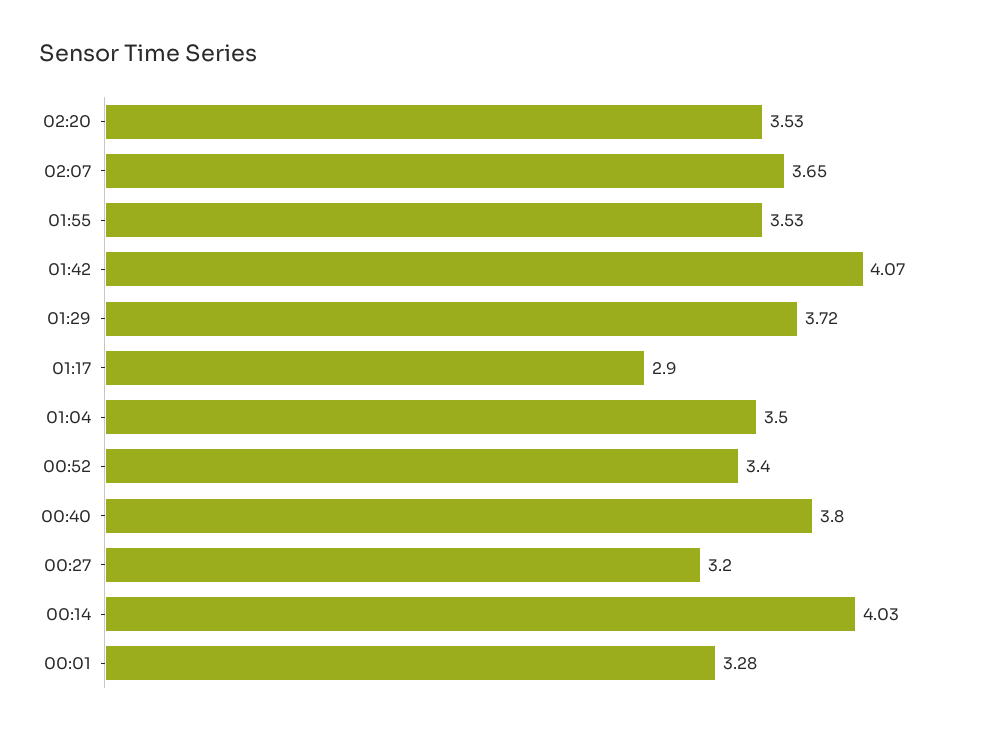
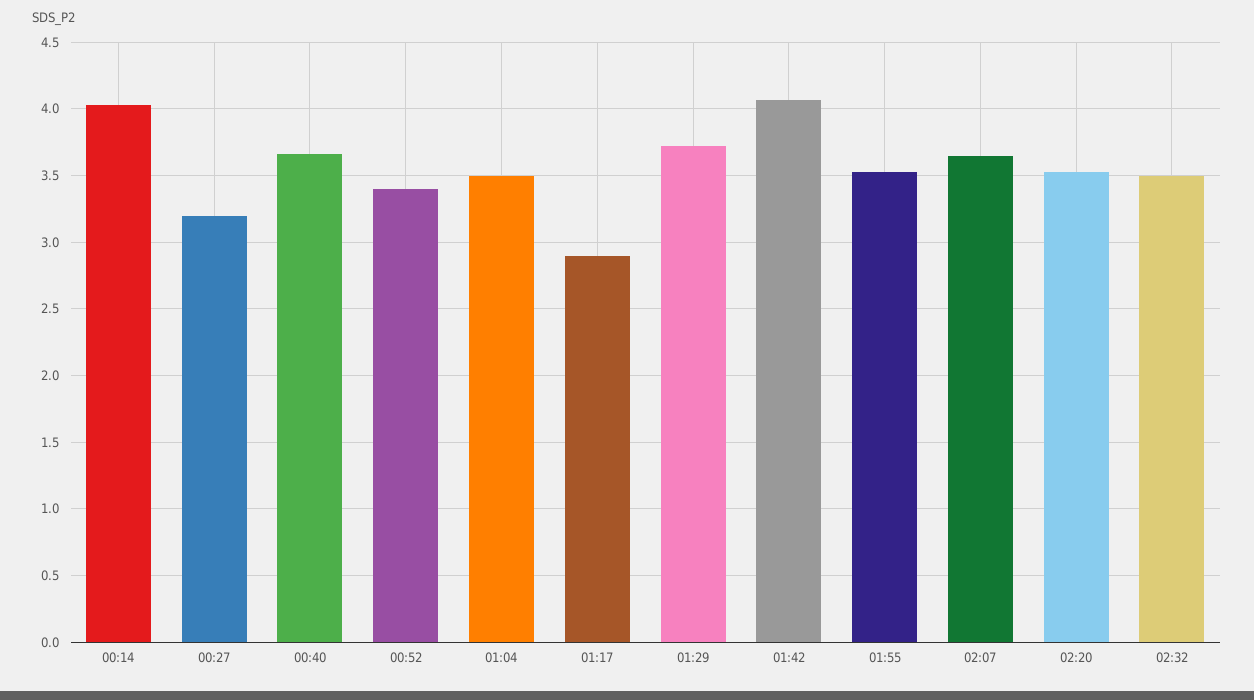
00:40: 3.8 -> 3.65
00:01: 3.28 -> none
02:32: none -> 3.5

